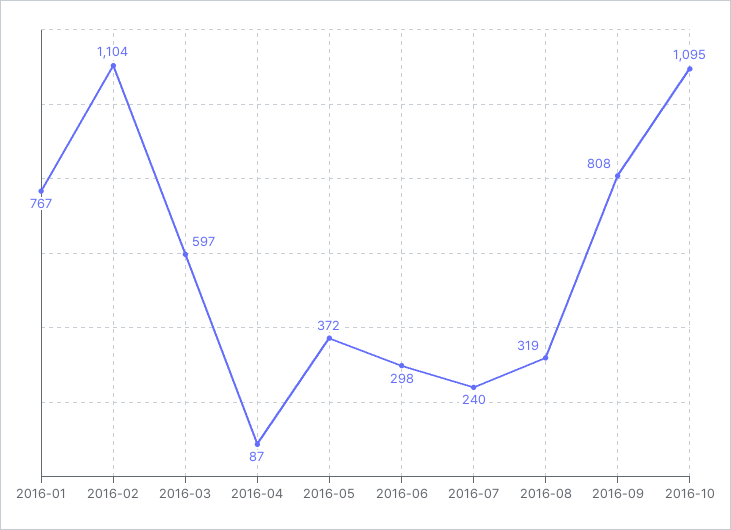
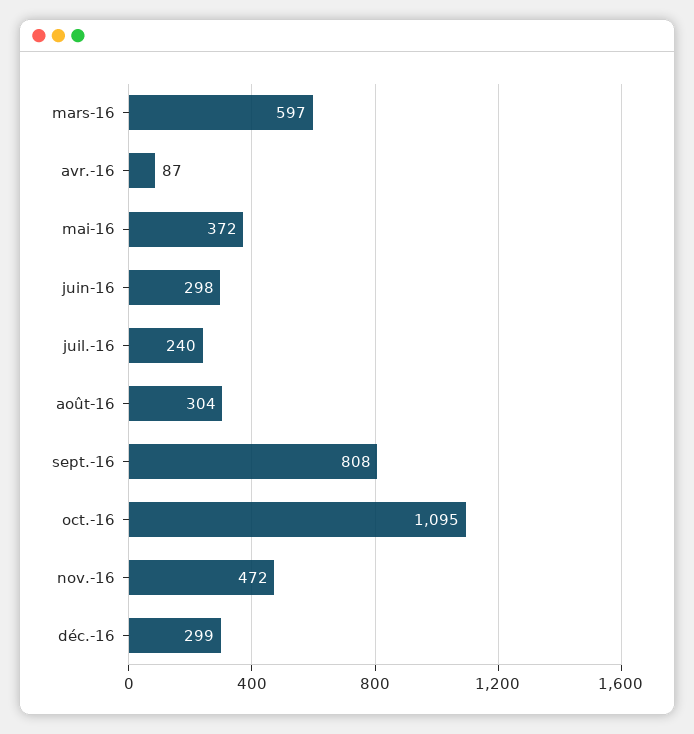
2016-01: 767 -> none
2016-02: 1104 -> none
2016-08: 319 -> 304
nov.-16: none -> 472
déc.-16: none -> 299

